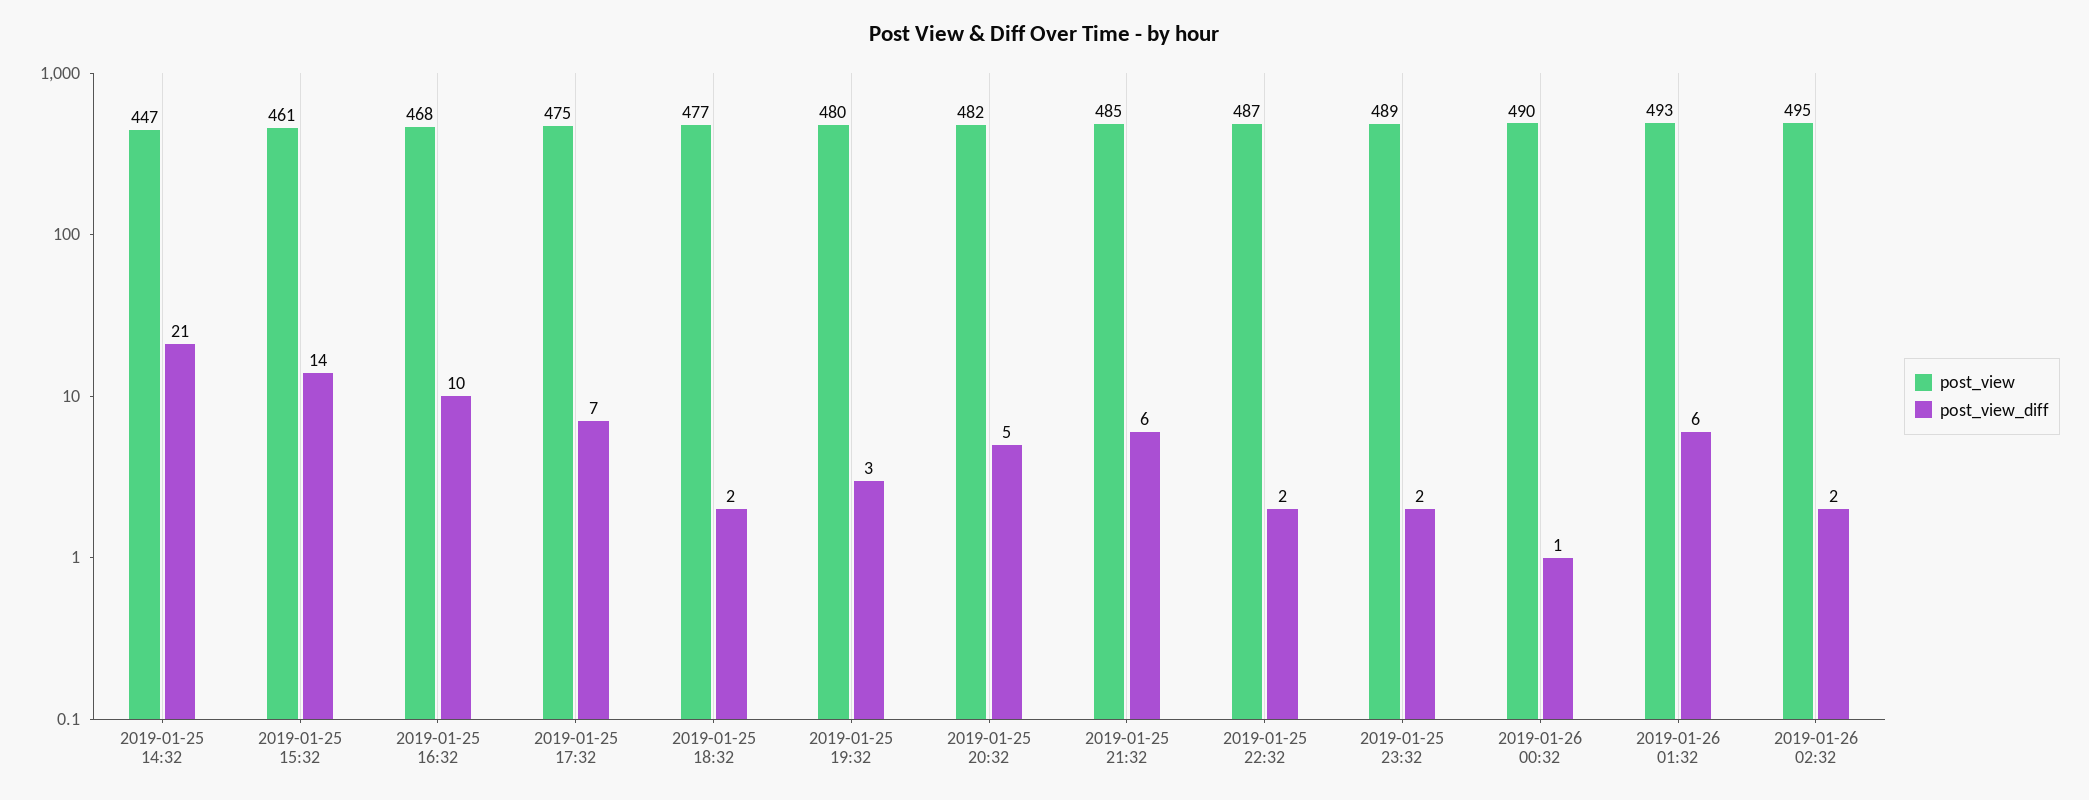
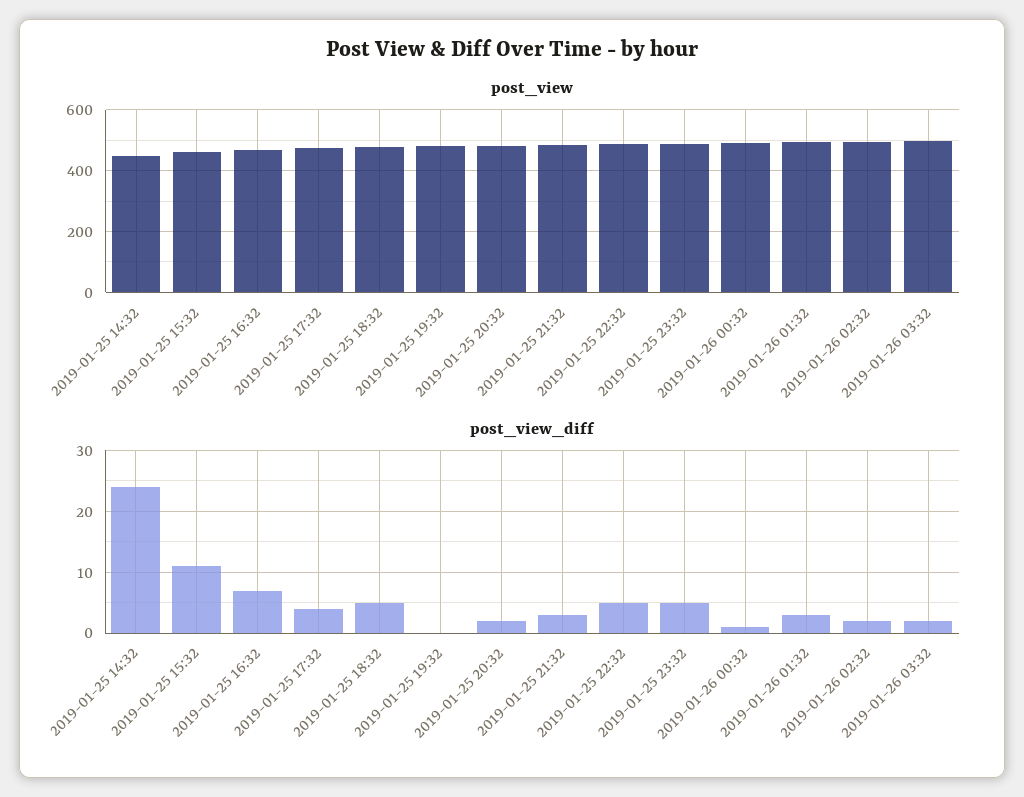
post_view_diff, 2019-01-25 14:32: 21 -> 24
post_view_diff, 2019-01-25 15:32: 14 -> 11
post_view_diff, 2019-01-25 16:32: 10 -> 7
post_view_diff, 2019-01-25 17:32: 7 -> 4
post_view_diff, 2019-01-25 18:32: 2 -> 5
post_view_diff, 2019-01-25 19:32: 3 -> 0
post_view_diff, 2019-01-25 20:32: 5 -> 2
post_view_diff, 2019-01-25 21:32: 6 -> 3
post_view_diff, 2019-01-25 22:32: 2 -> 5
post_view_diff, 2019-01-25 23:32: 2 -> 5
post_view_diff, 2019-01-26 01:32: 6 -> 3
post_view, 2019-01-26 03:32: none -> 500
post_view_diff, 2019-01-26 03:32: none -> 2

